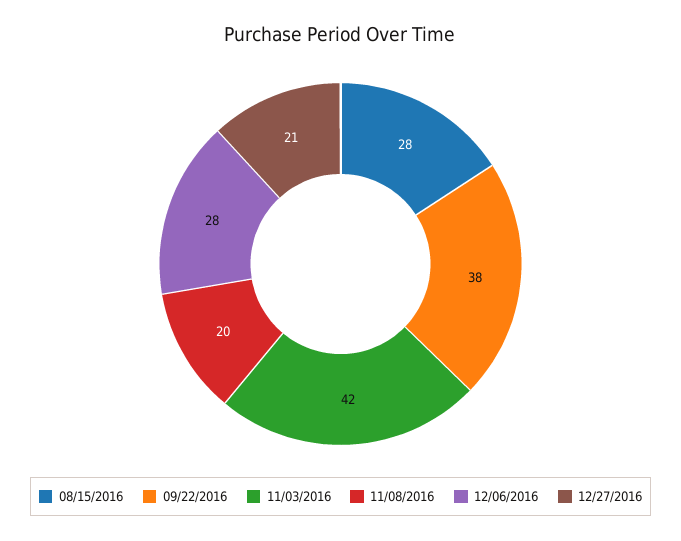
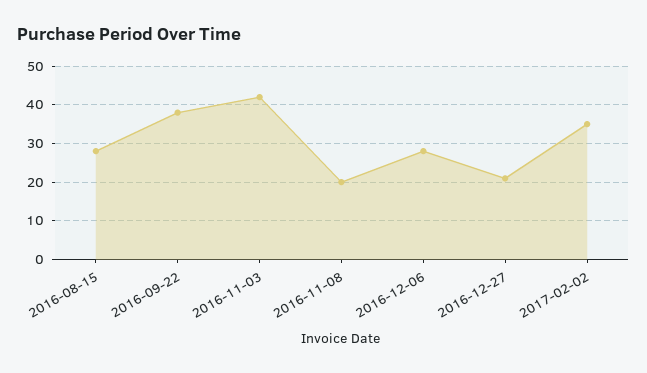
2017-02-02: none -> 35

